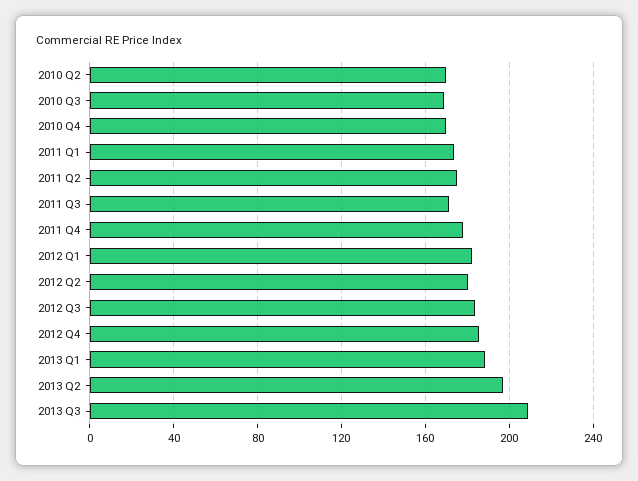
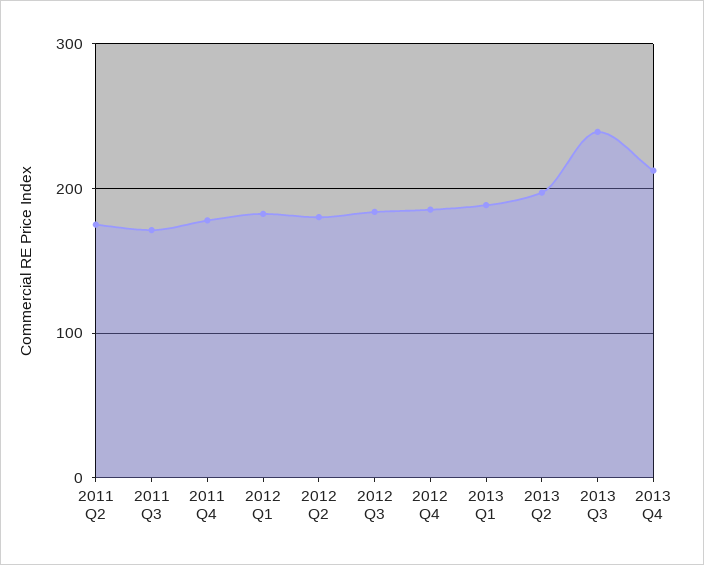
2010 Q2: 170 -> none
2010 Q3: 170 -> none
2010 Q4: 170 -> none
2011 Q1: 175 -> none
2013 Q3: 210 -> 240
2013 Q4: none -> 210

